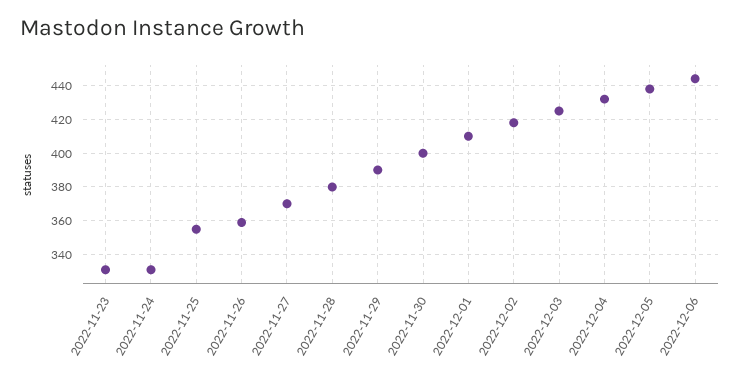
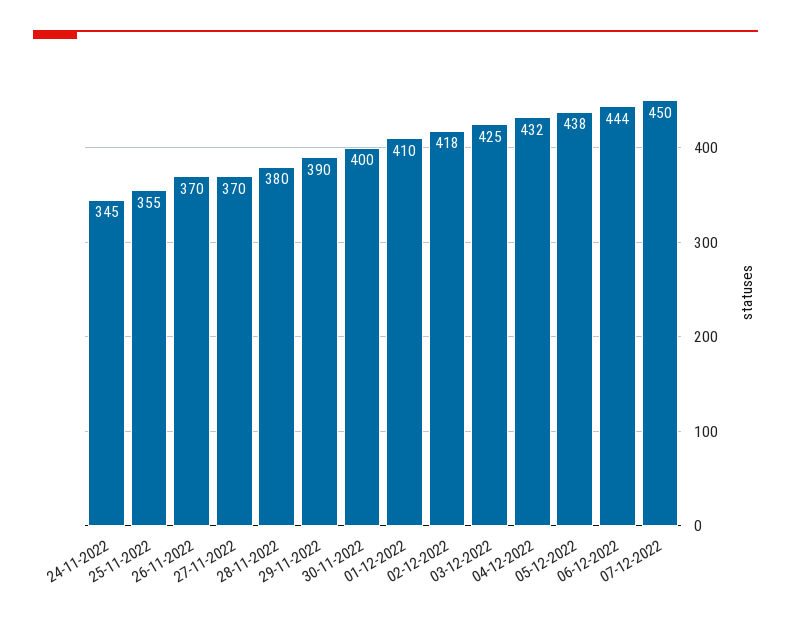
2022-11-23: 330 -> none
2022-11-24: 330 -> 345
2022-11-26: 360 -> 370
07-12-2022: none -> 450

